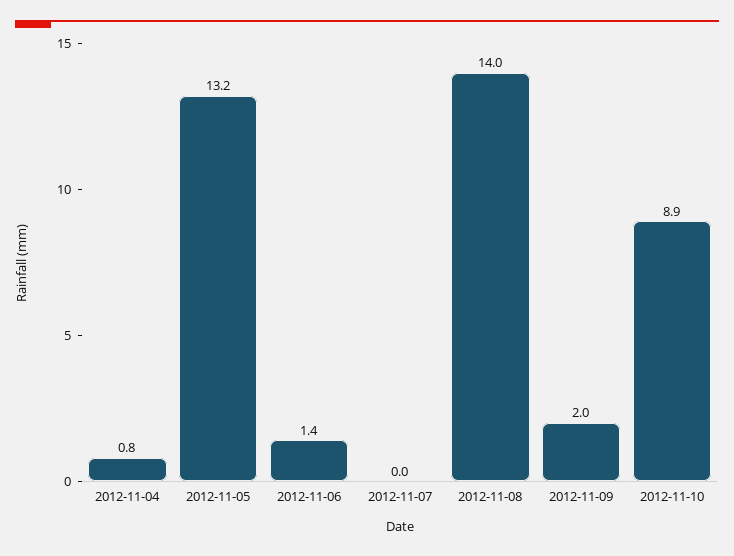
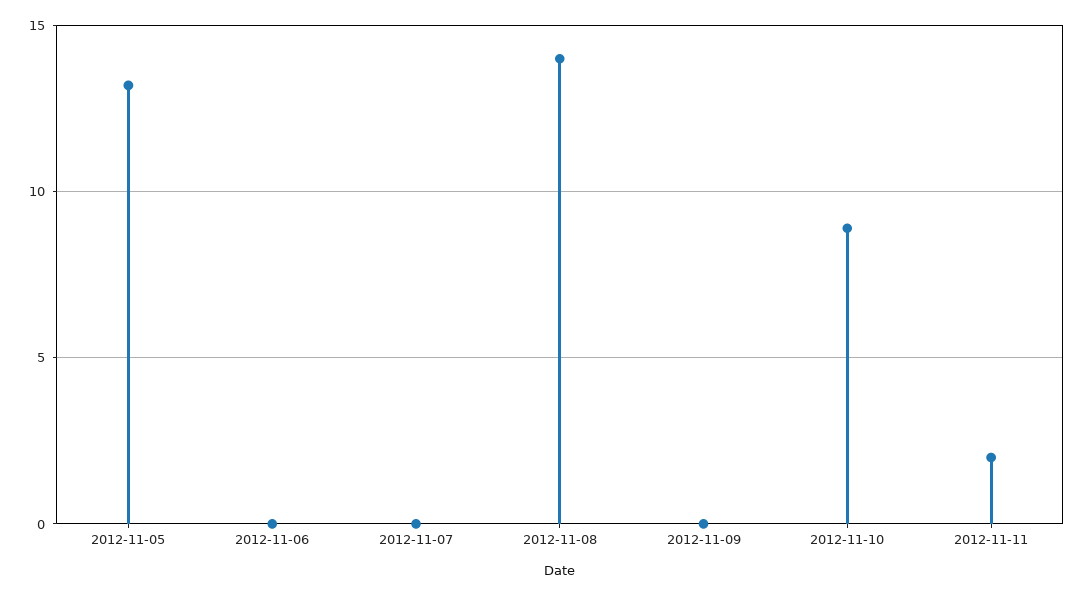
2012-11-04: 0.8 -> none
2012-11-06: 1.4 -> 0
2012-11-09: 2 -> 0
2012-11-11: none -> 2

